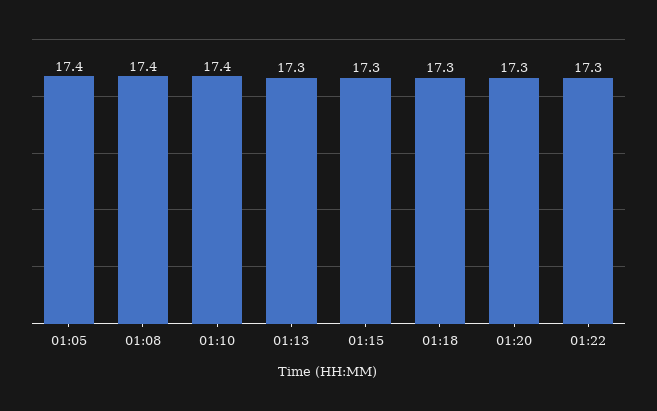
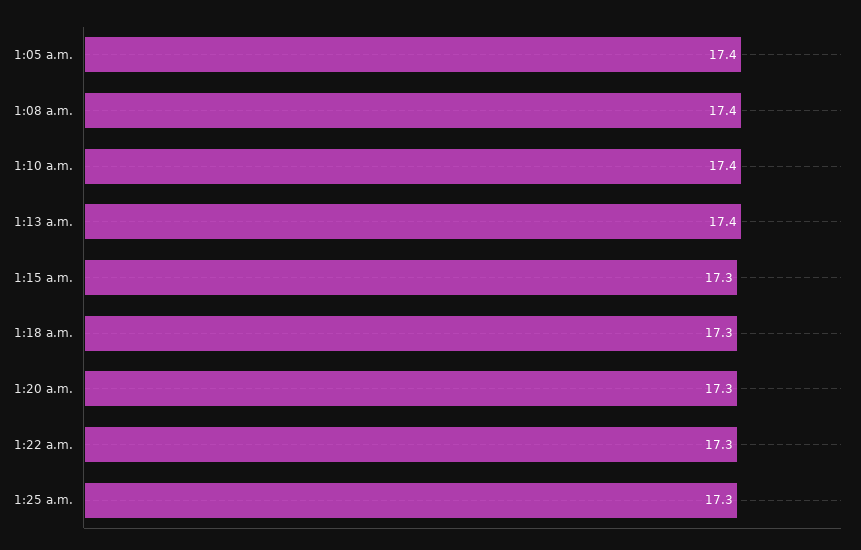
01:13: 17.3 -> 17.4
1:25 a.m.: none -> 17.3

